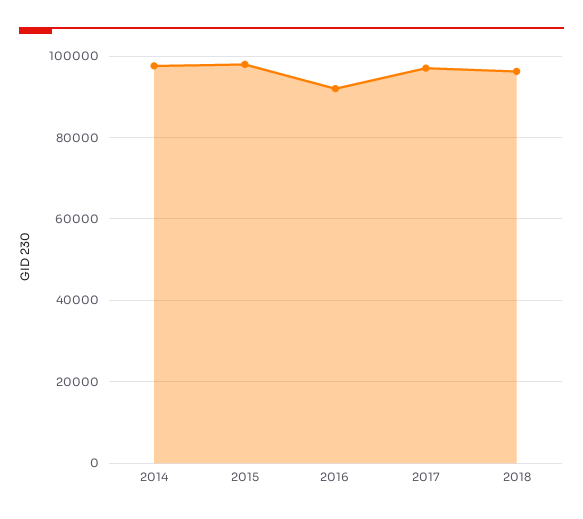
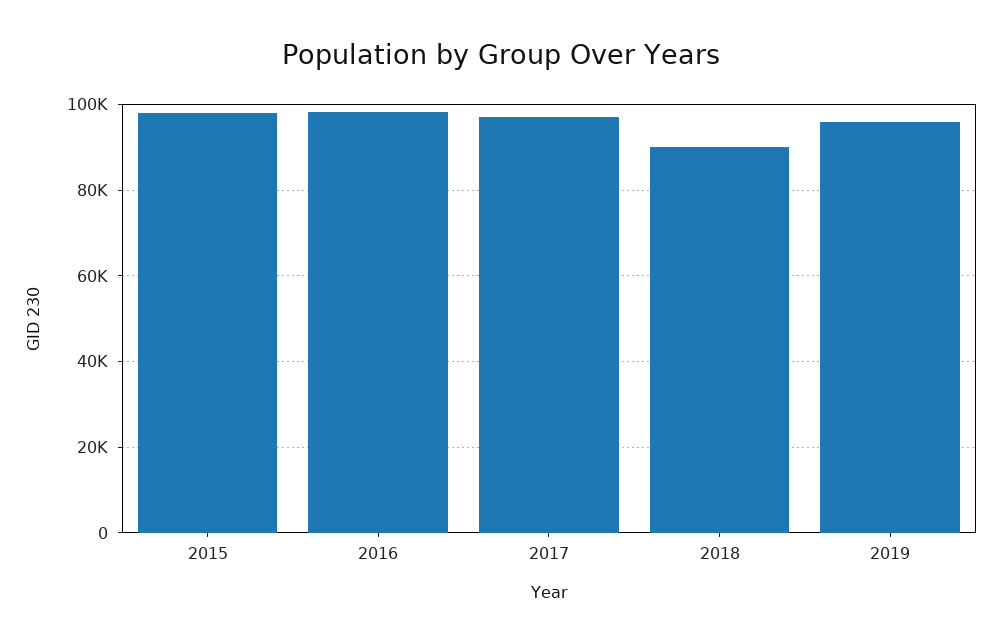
2014: 98000 -> none
2016: 92000 -> 98000
2018: 96000 -> 90000
2019: none -> 96000

